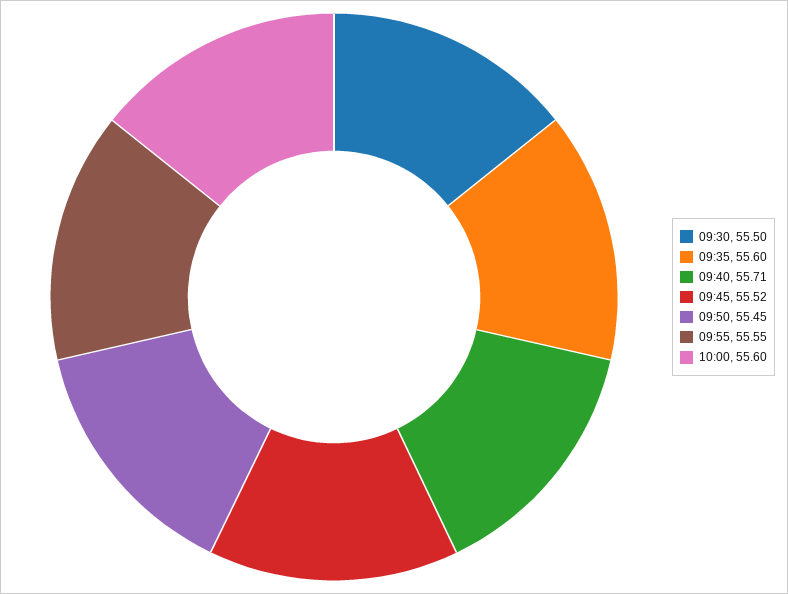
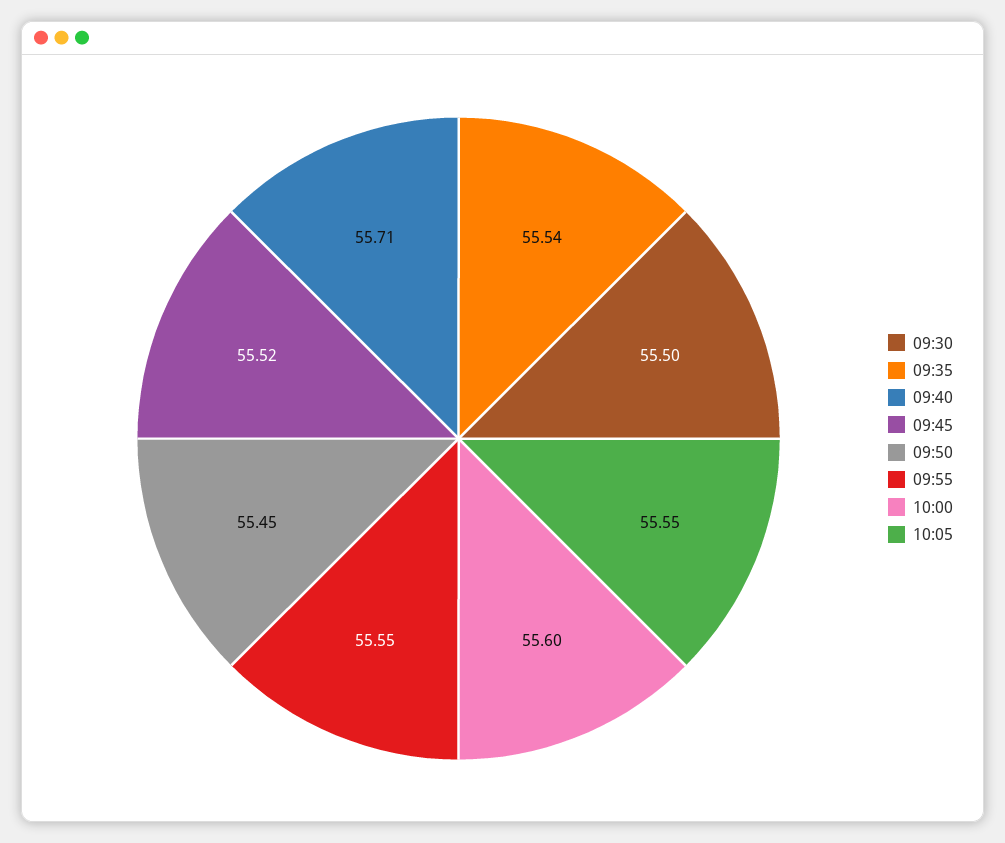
09:35: 55.6 -> 55.54
10:05: none -> 55.55

